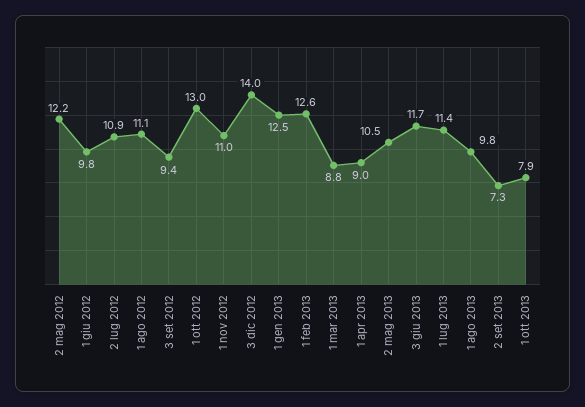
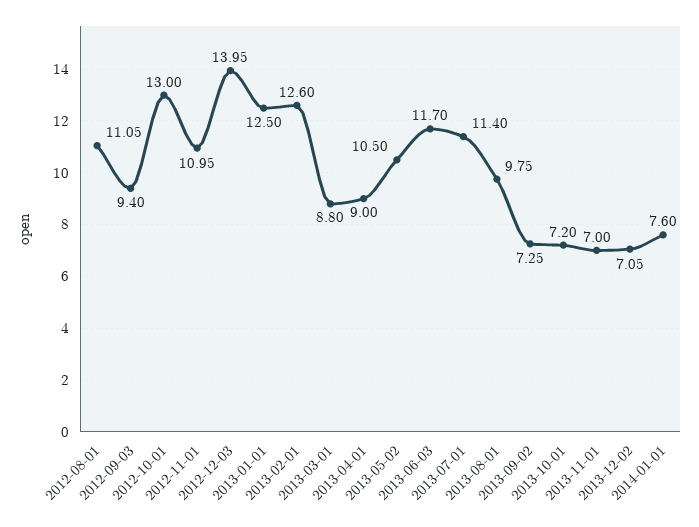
2 mag 2012: 12.2 -> none
1 giu 2012: 9.8 -> none
2 lug 2012: 10.9 -> none
1 ott 2013: 7.9 -> 7.2
2013-11-01: none -> 7
2013-12-02: none -> 7.05
2014-01-01: none -> 7.6

